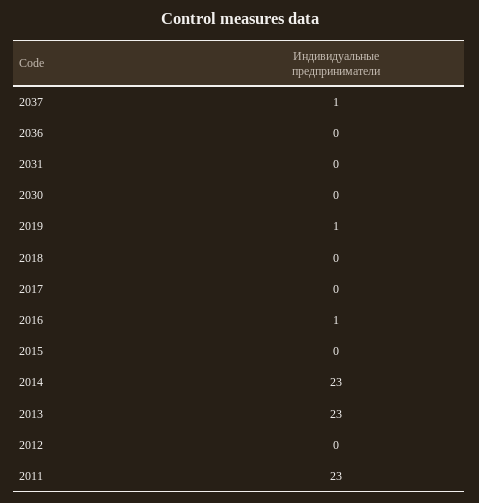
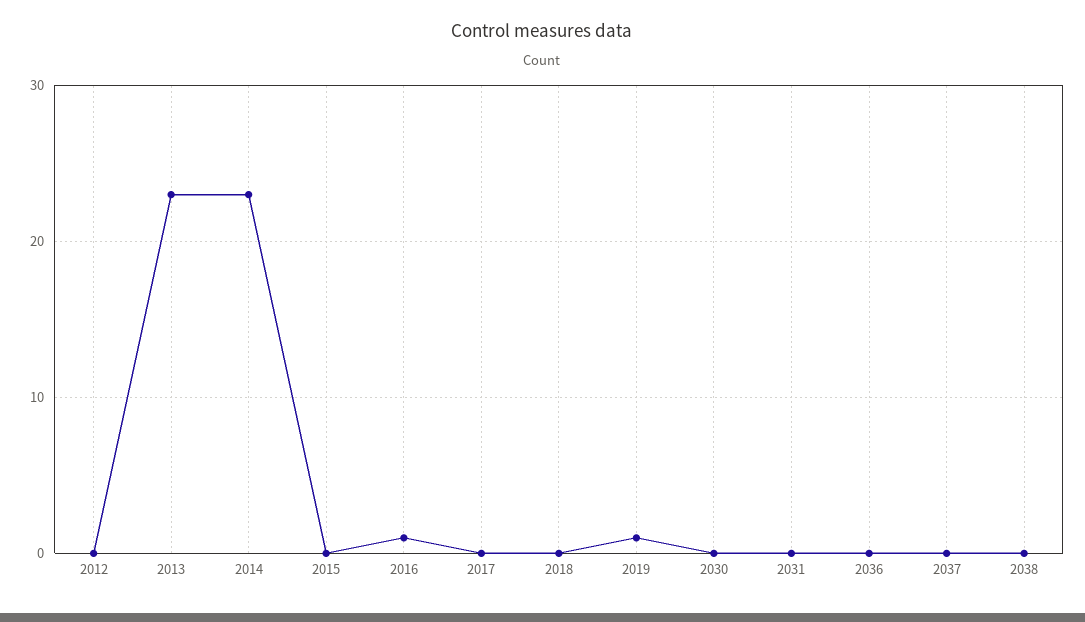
2037: 1 -> 0
2011: 23 -> none
2038: none -> 0

